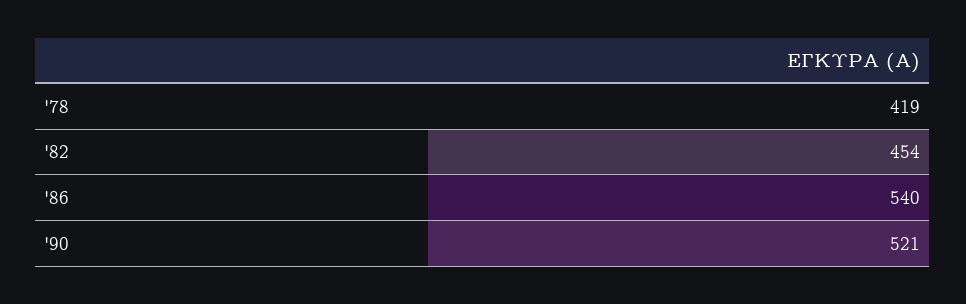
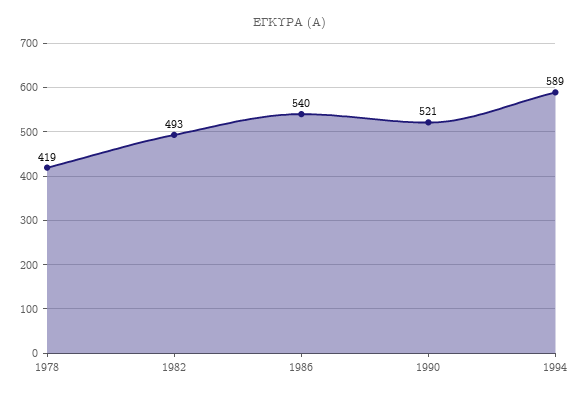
'82: 454 -> 493
1994: none -> 589

